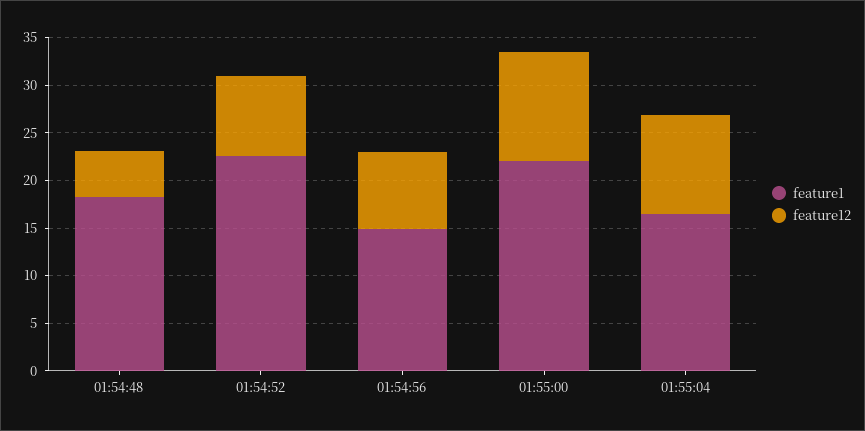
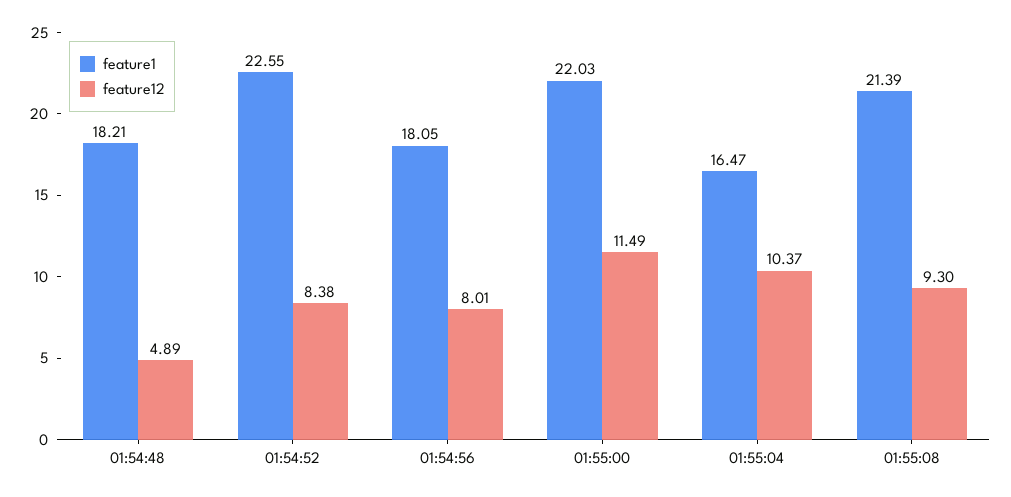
feature1, 01:54:56: 15 -> 18.05
feature1, 01:55:08: none -> 21.39
feature12, 01:55:08: none -> 9.3

